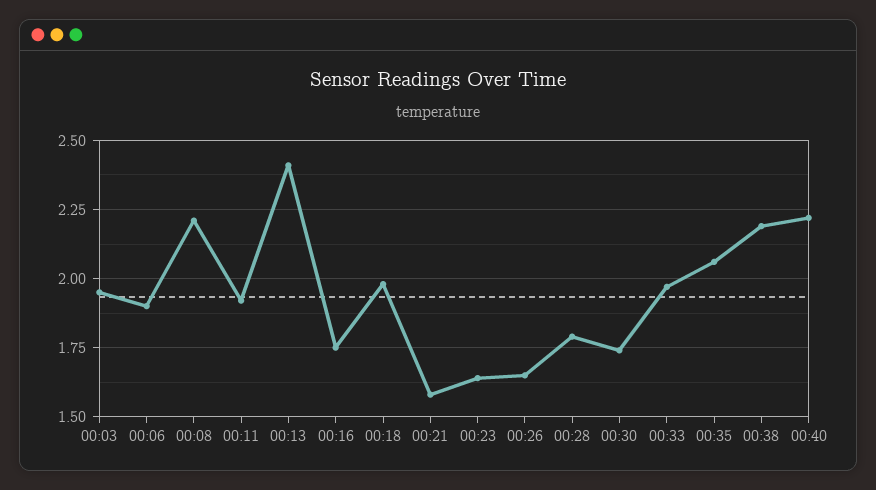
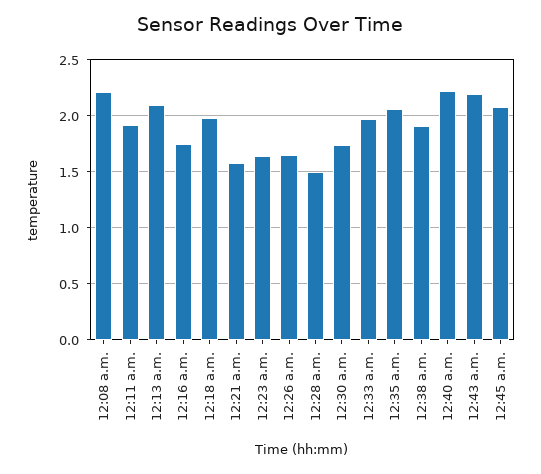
00:03: 1.95 -> none
00:06: 1.9 -> none
00:13: 2.4 -> 2.1
00:28: 1.8 -> 1.5
00:38: 2.2 -> 1.9
12:43 a.m.: none -> 2.2
12:45 a.m.: none -> 2.1

